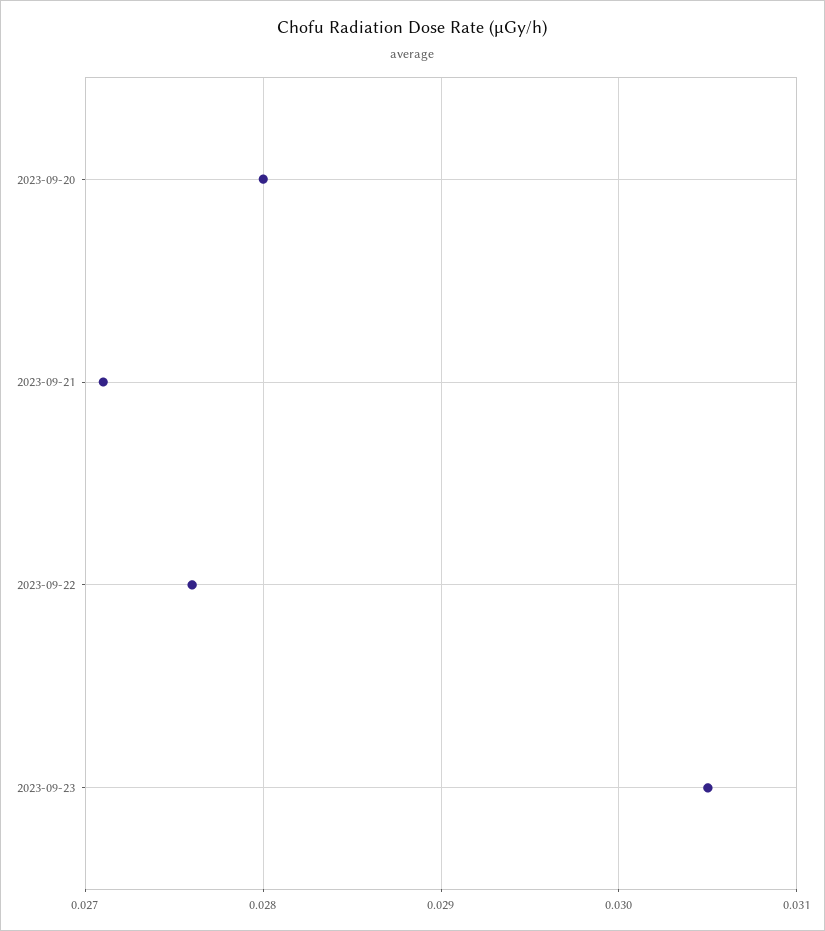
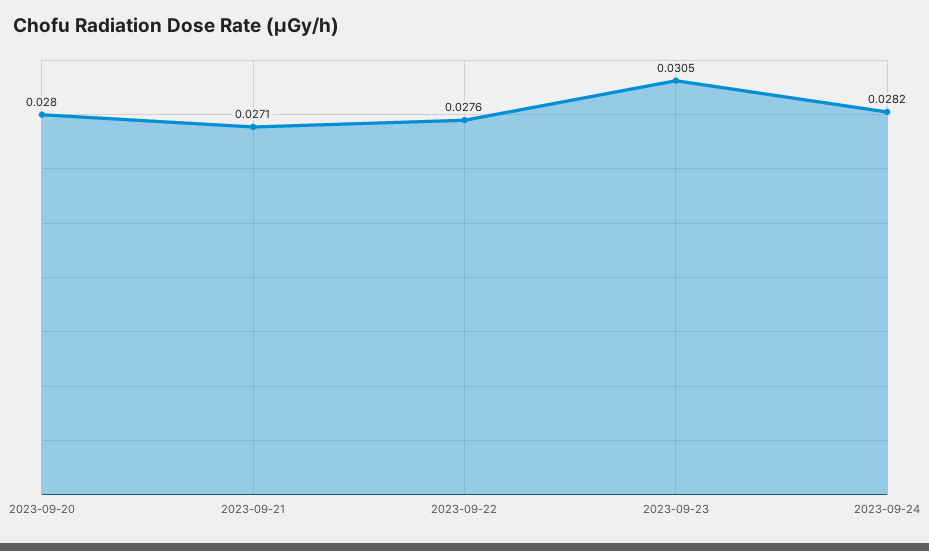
2023-09-24: none -> 0.0282

